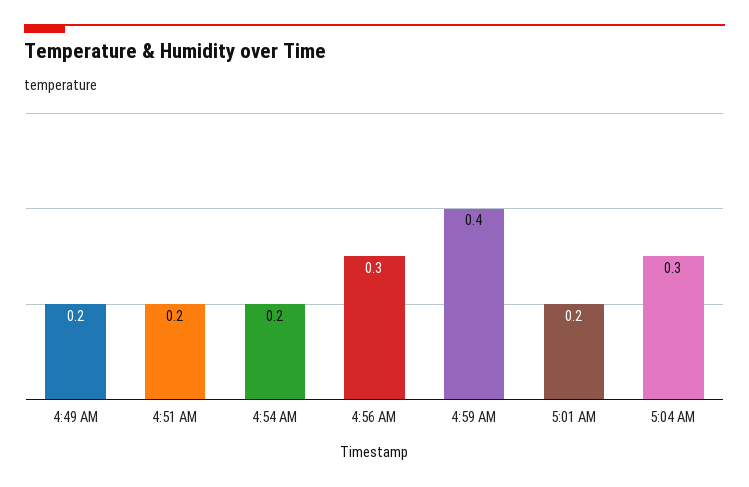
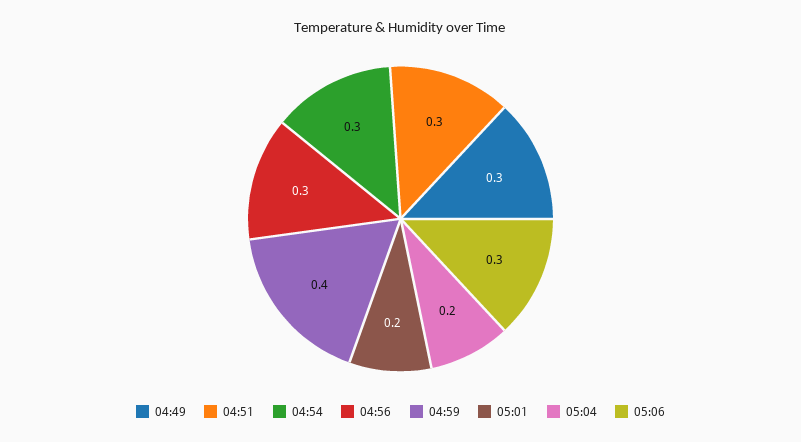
4:49 AM: 0.2 -> 0.3
4:51 AM: 0.2 -> 0.3
4:54 AM: 0.2 -> 0.3
5:04 AM: 0.3 -> 0.2
05:06: none -> 0.3

